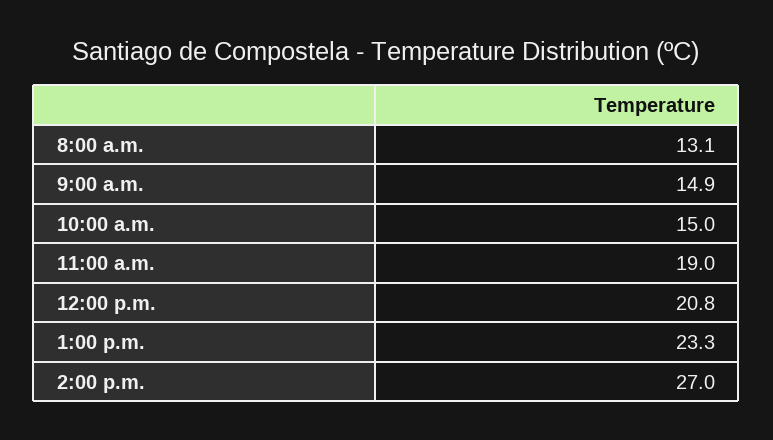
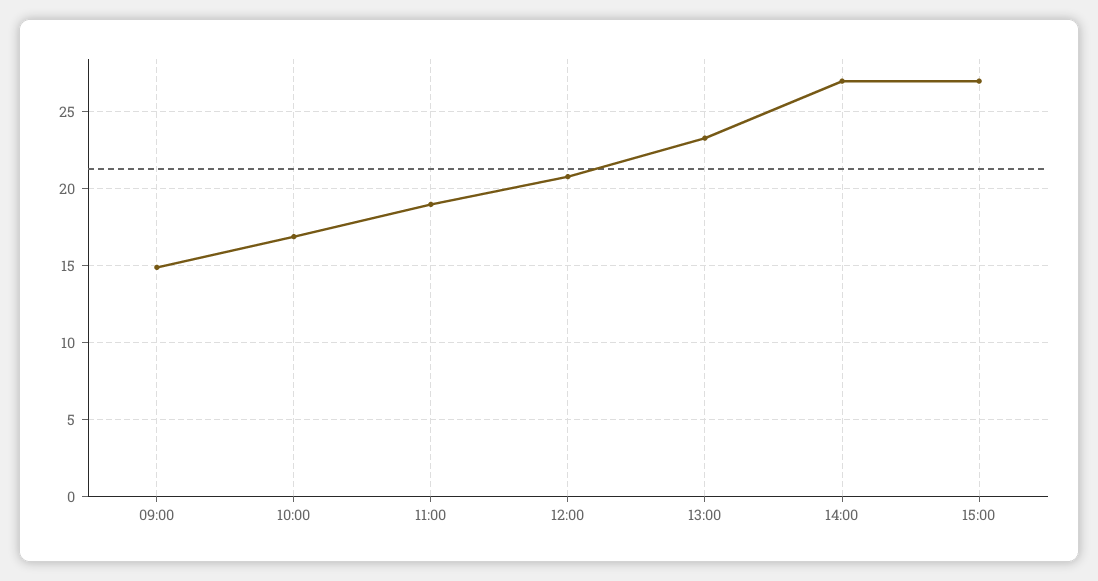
8:00 a.m.: 13.1 -> none
10:00 a.m.: 15 -> 17
15:00: none -> 27

